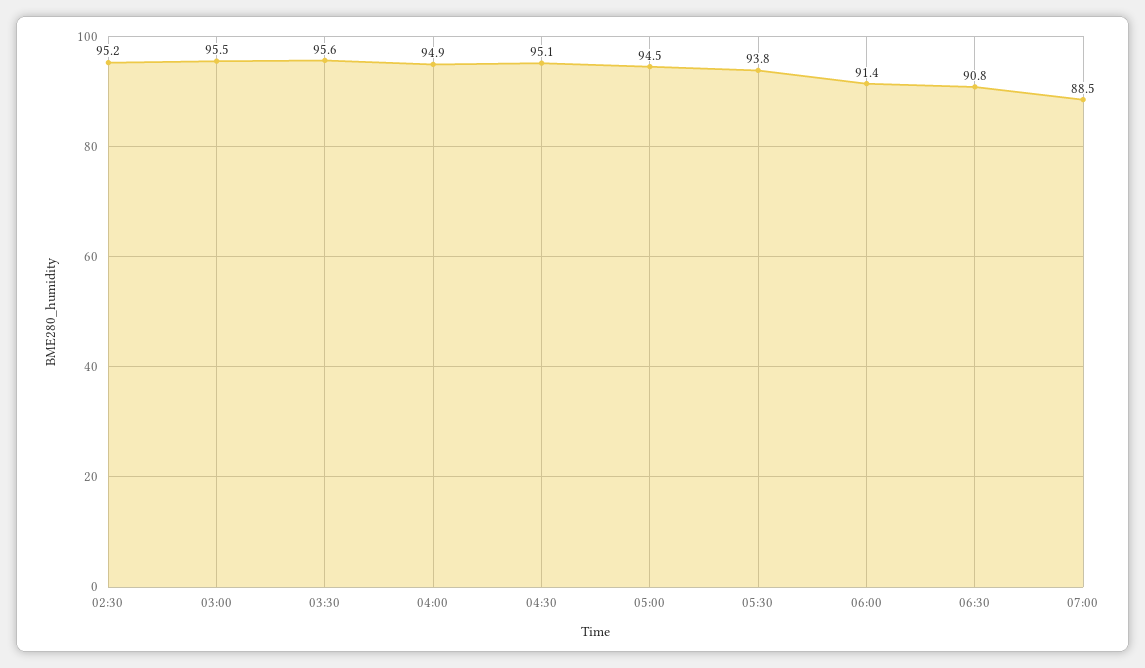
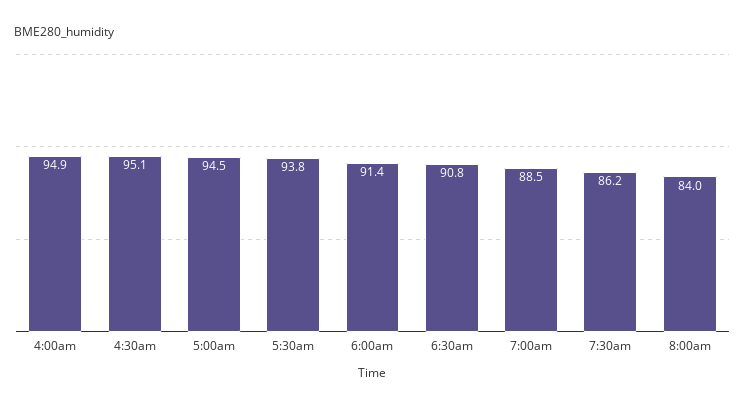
02:30: 95.2 -> none
03:00: 95.5 -> none
03:30: 95.6 -> none
7:30am: none -> 86.2
8:00am: none -> 84

